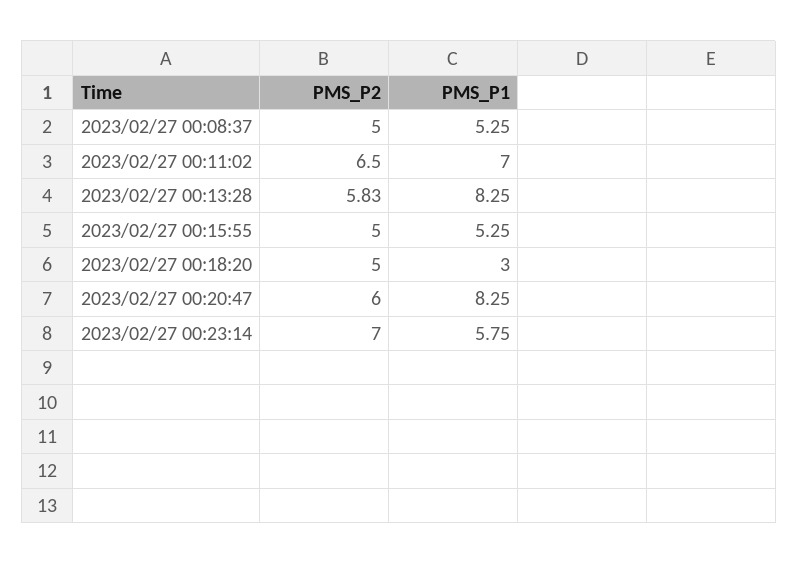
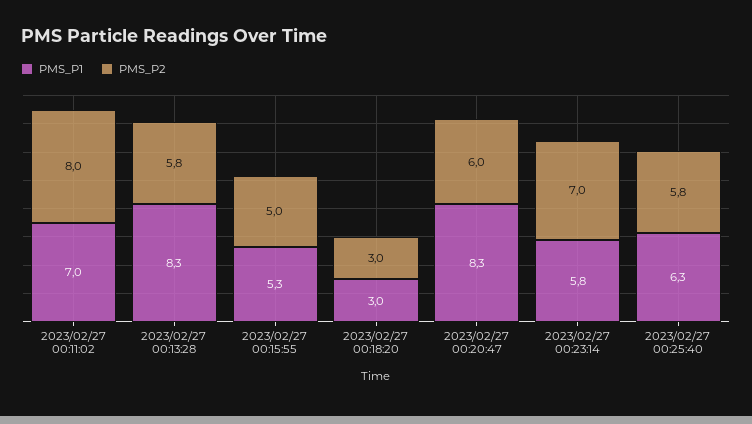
PMS_P2, 2023/02/27 00:08:37: 5 -> none
PMS_P1, 2023/02/27 00:08:37: 5.25 -> none
PMS_P2, 2023/02/27 00:11:02: 6.5 -> 8
PMS_P2, 2023/02/27 00:18:20: 5 -> 3
PMS_P1, 2023/02/27 00:25:40: none -> 6.3
PMS_P2, 2023/02/27 00:25:40: none -> 5.8

